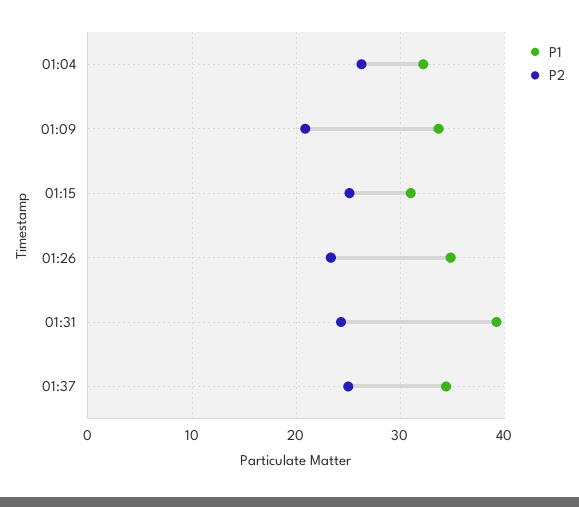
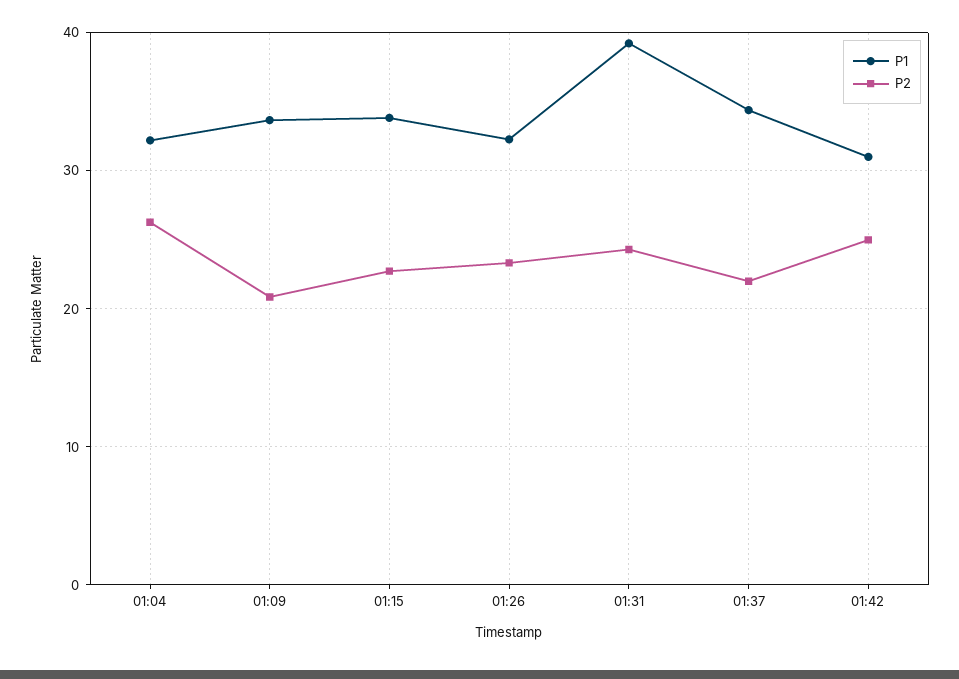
P1, 01:15: 31 -> 34
P2, 01:15: 25 -> 23
P1, 01:26: 35 -> 32
P2, 01:37: 25 -> 22
P1, 01:42: none -> 31
P2, 01:42: none -> 25

